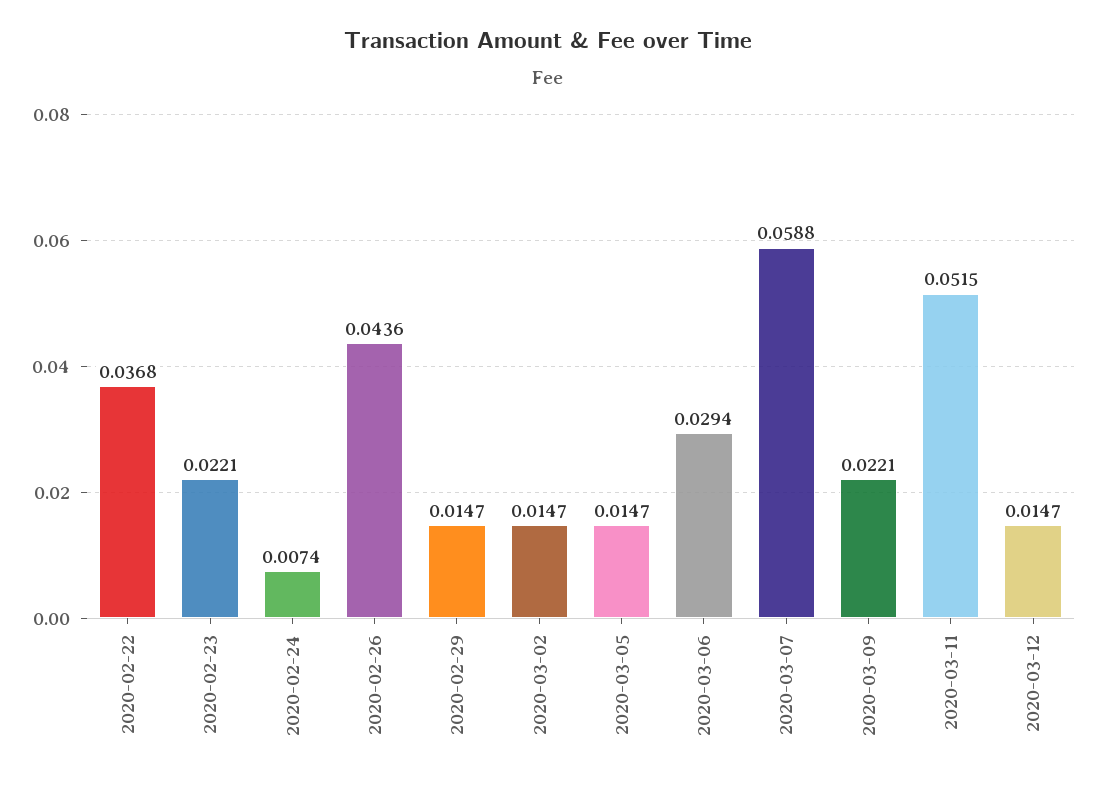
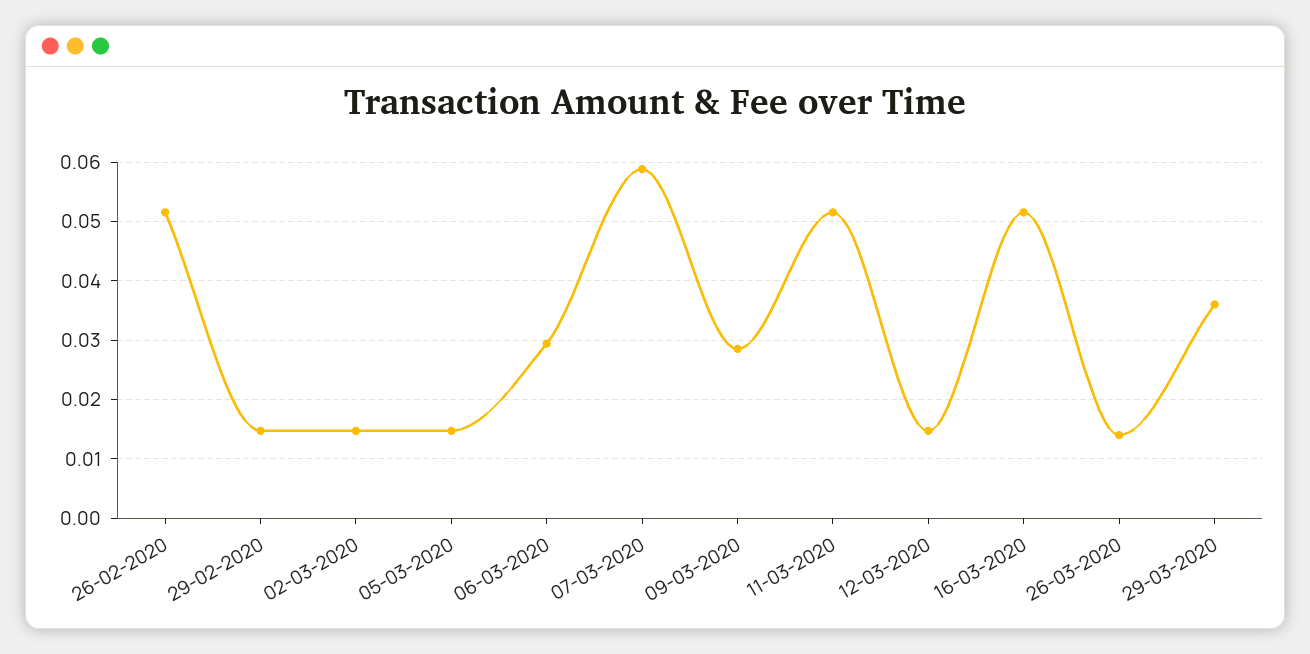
2020-02-22: 0.0368 -> none
2020-02-23: 0.0221 -> none
2020-02-24: 0.0074 -> none
2020-02-26: 0.0436 -> 0.052
2020-03-09: 0.0221 -> 0.028
16-03-2020: none -> 0.052
26-03-2020: none -> 0.014
29-03-2020: none -> 0.036

